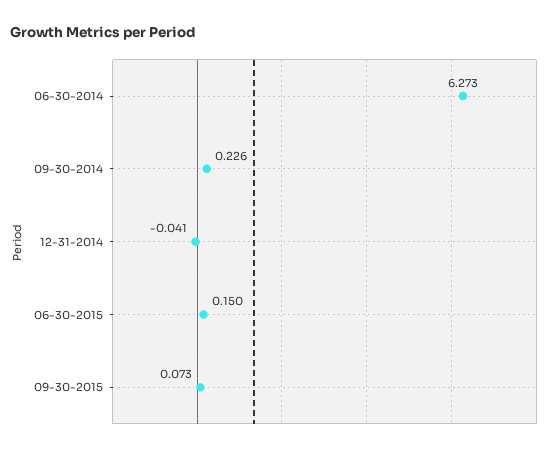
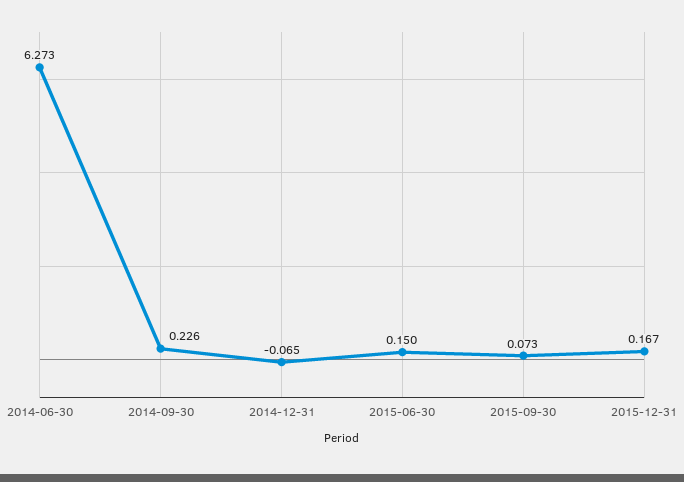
12-31-2014: -0.041 -> -0.065
2015-12-31: none -> 0.167

